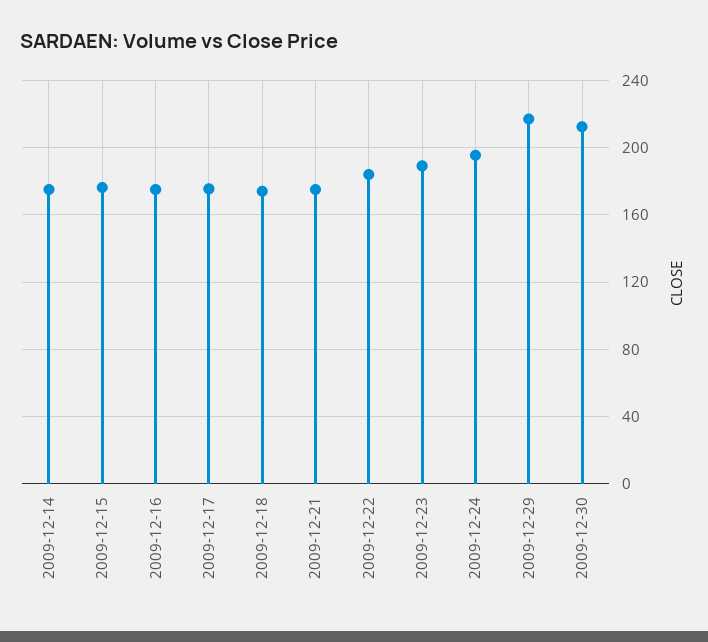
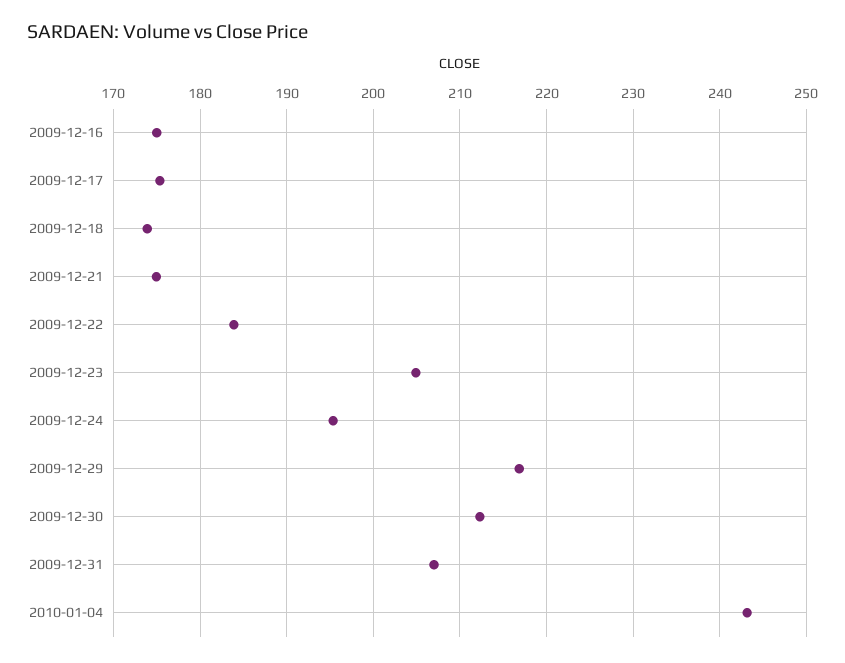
2009-12-14: 175 -> none
2009-12-15: 175 -> none
2009-12-23: 190 -> 205
2009-12-31: none -> 207
2010-01-04: none -> 243

